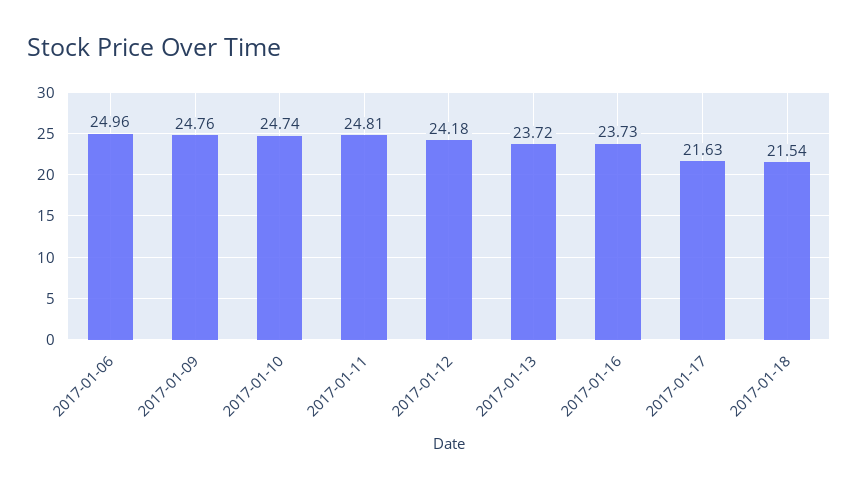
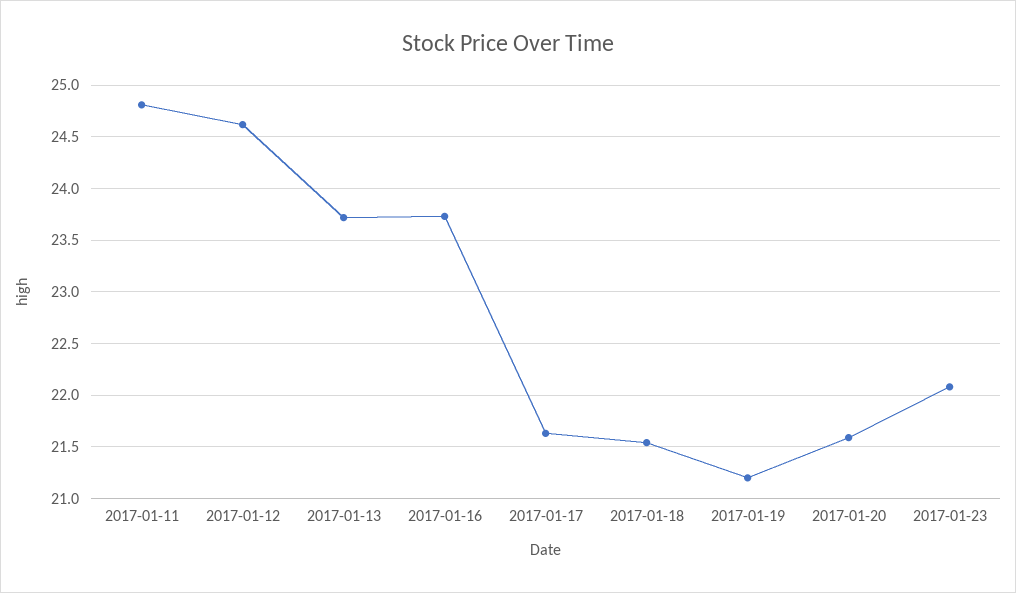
2017-01-06: 24.96 -> none
2017-01-09: 24.76 -> none
2017-01-10: 24.74 -> none
2017-01-12: 24.18 -> 24.6
2017-01-19: none -> 21.2
2017-01-20: none -> 21.6
2017-01-23: none -> 22.1

